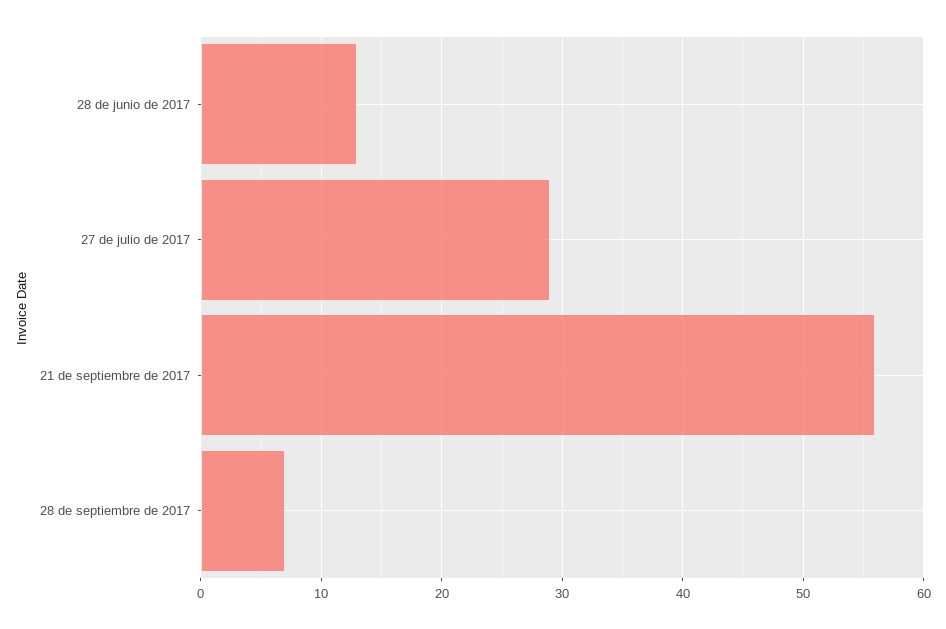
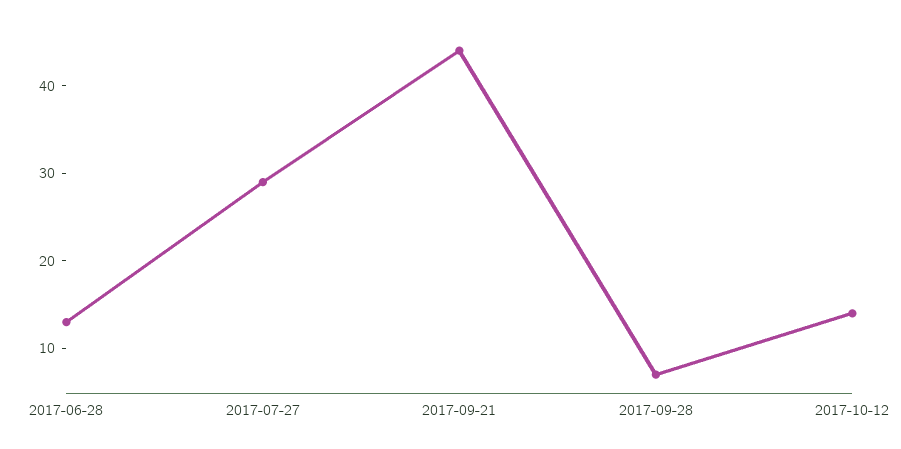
21 de septiembre de 2017: 56 -> 44
2017-10-12: none -> 14

